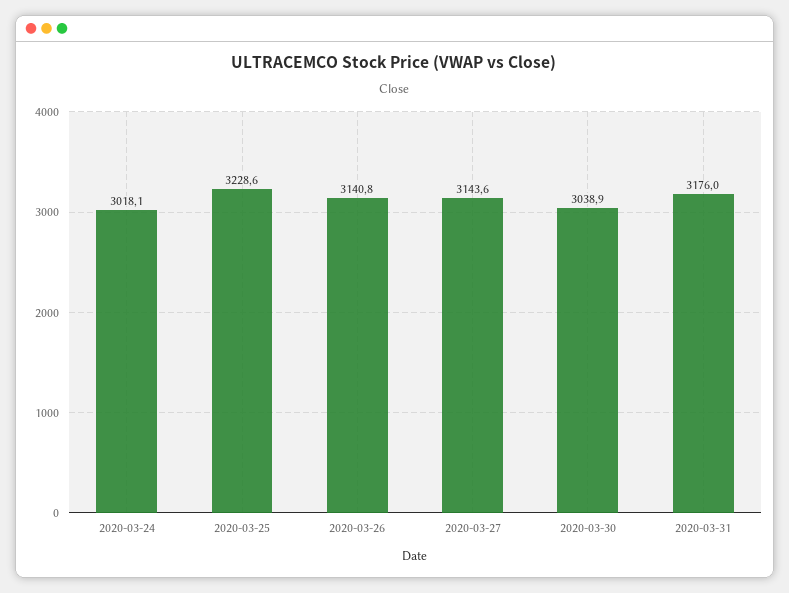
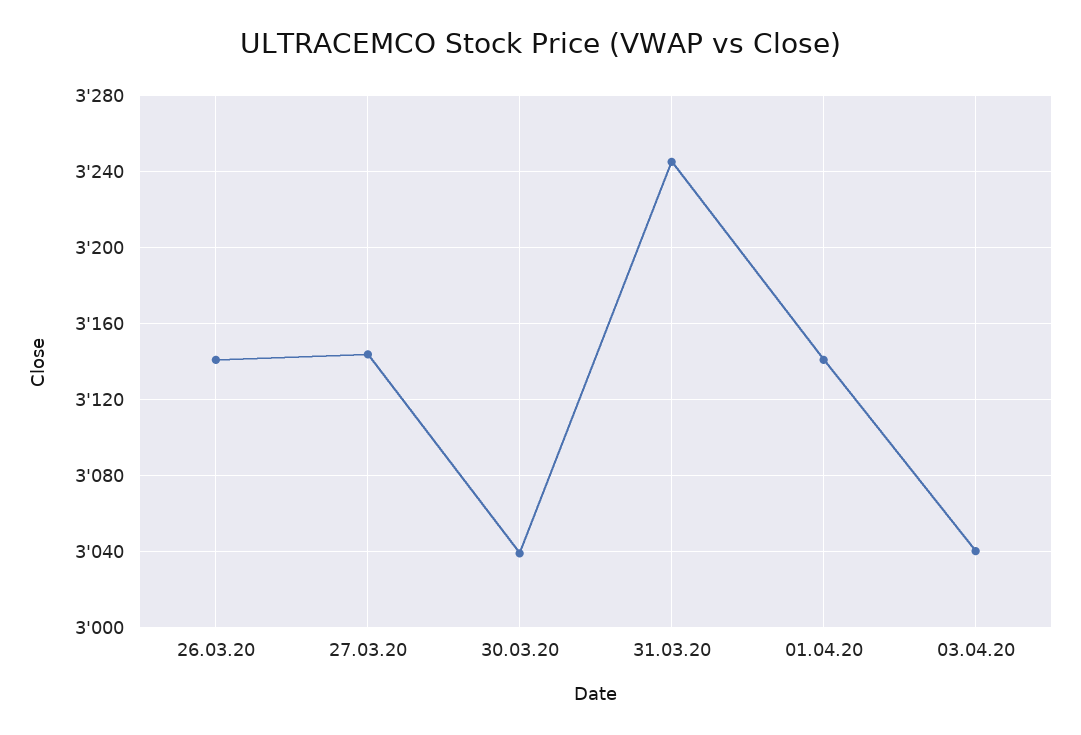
2020-03-24: 3018.1 -> none
2020-03-25: 3228.6 -> none
2020-03-31: 3176 -> 3245
01.04.20: none -> 3140
03.04.20: none -> 3040

